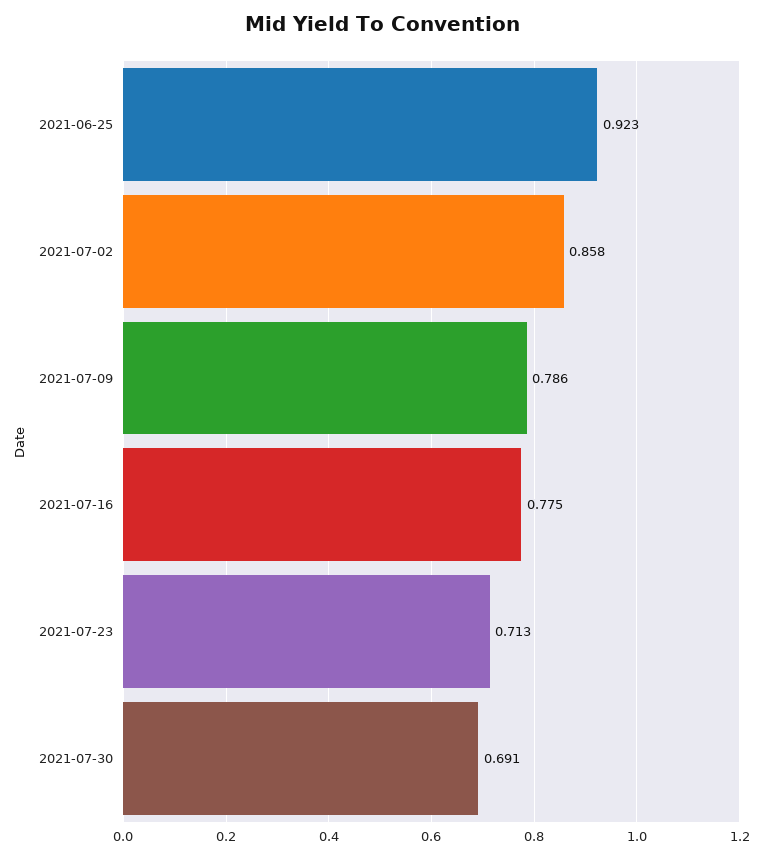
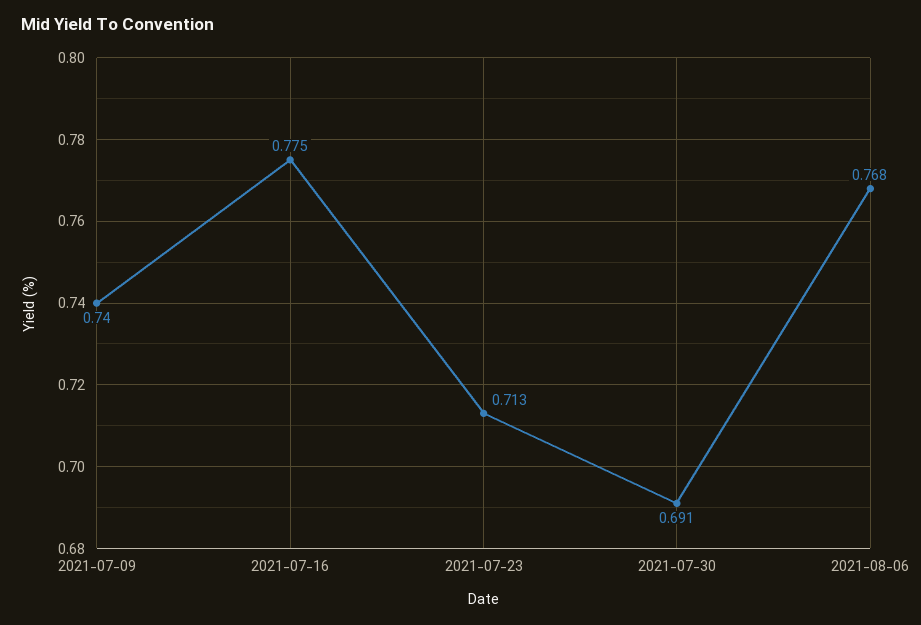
2021-06-25: 0.923 -> none
2021-07-02: 0.858 -> none
2021-07-09: 0.786 -> 0.74
2021-08-06: none -> 0.768

